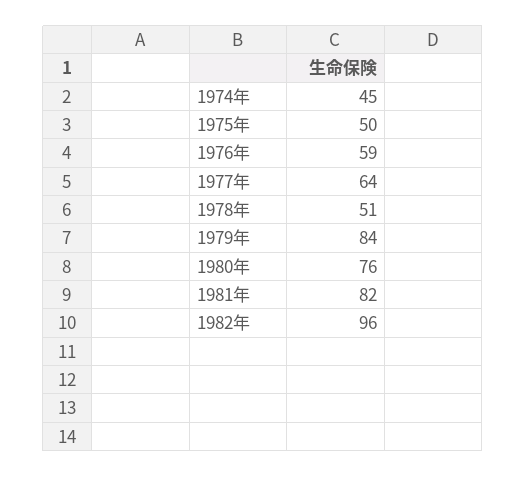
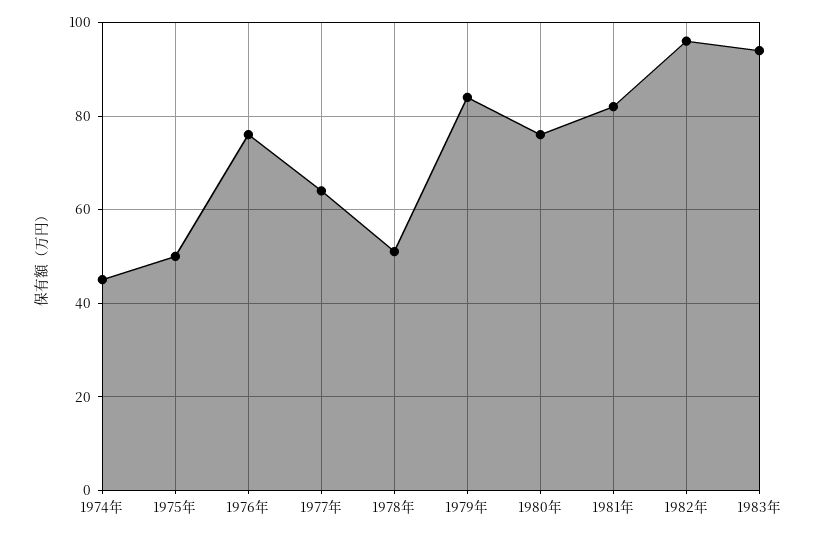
1976年: 59 -> 75
1983年: none -> 95

